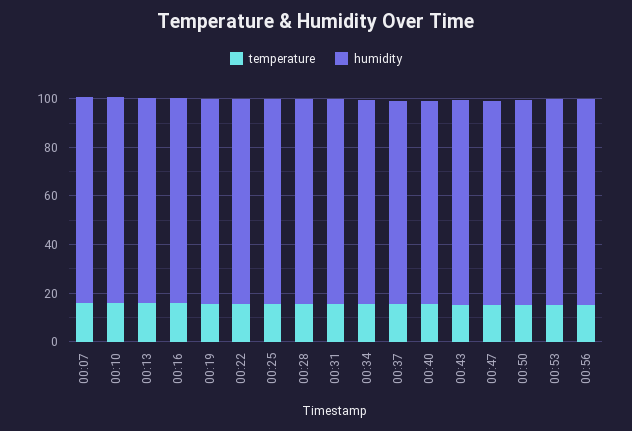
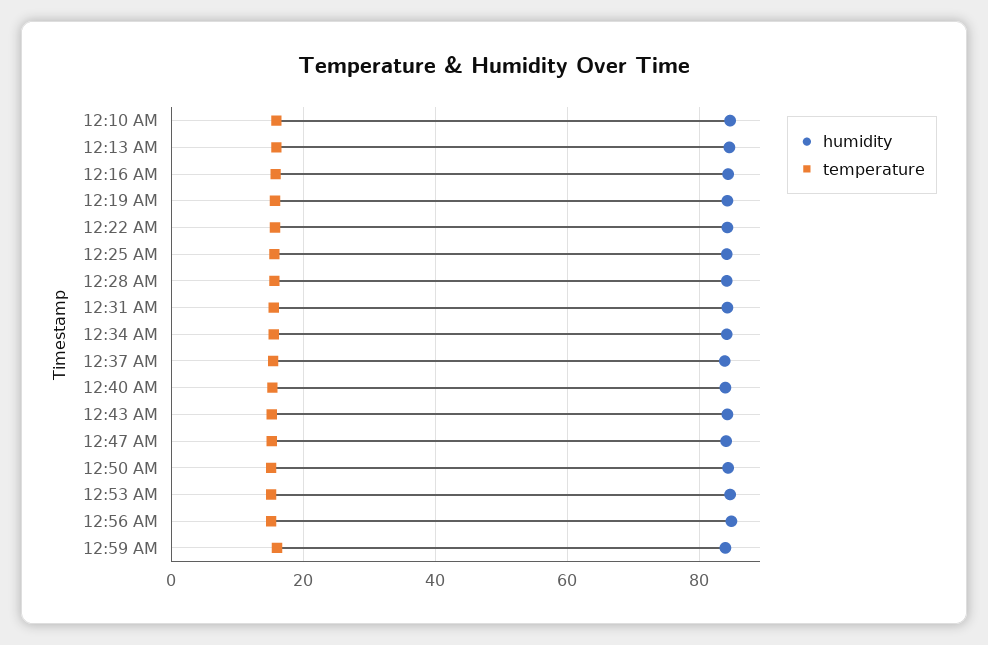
temperature, 00:07: 15 -> none
humidity, 00:07: 85 -> none
humidity, 12:59 AM: none -> 84
temperature, 12:59 AM: none -> 16

